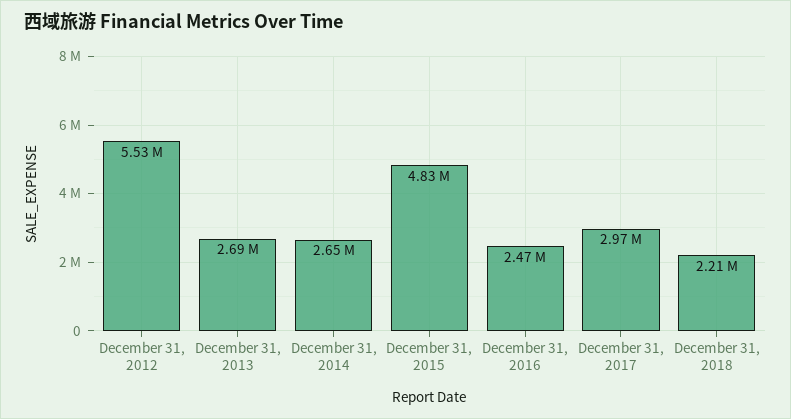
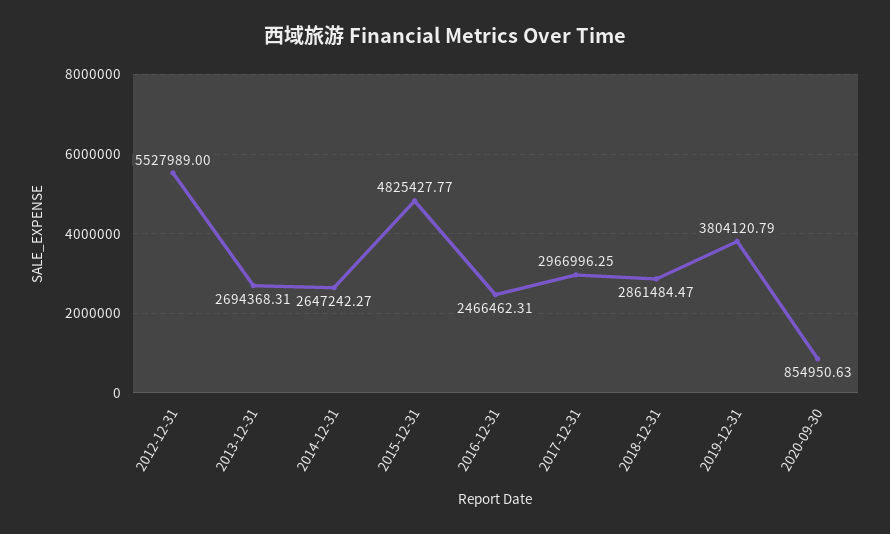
December 31, 2018: 2210000 -> 2861484.47
2019-12-31: none -> 3804120.79
2020-09-30: none -> 854950.63

